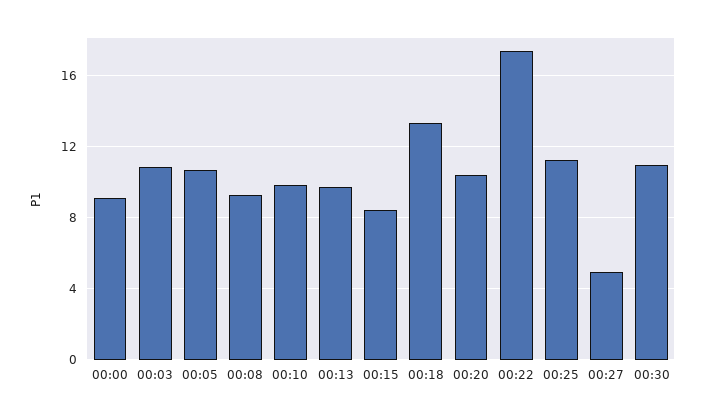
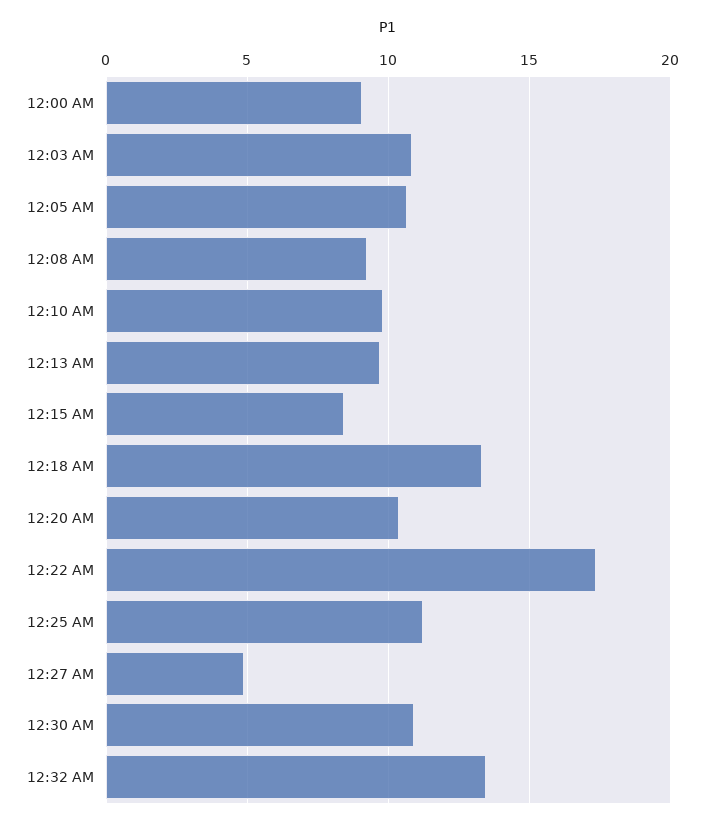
12:32 AM: none -> 13.5

